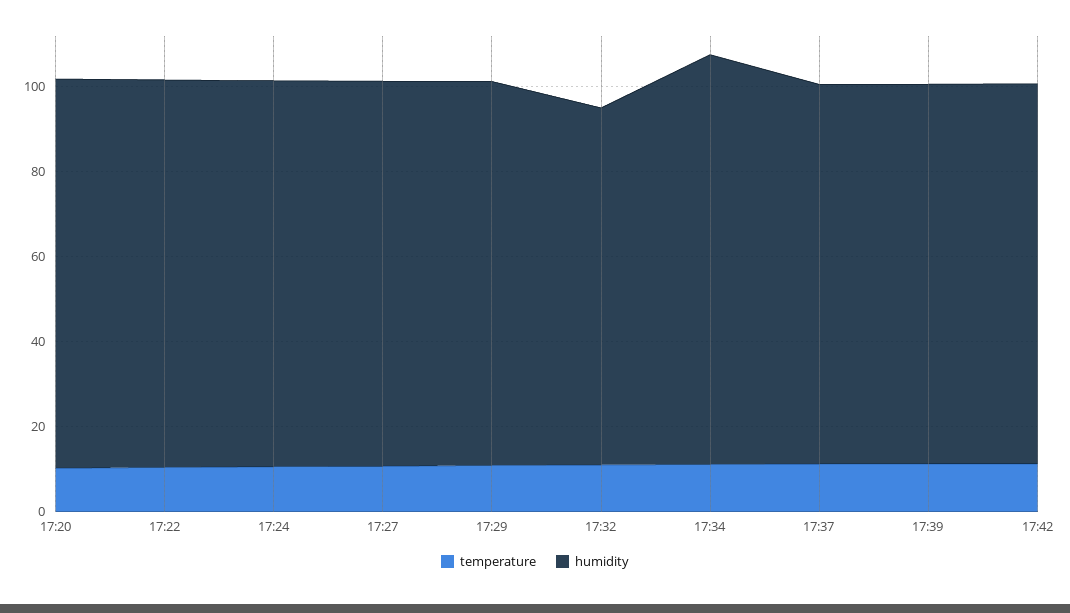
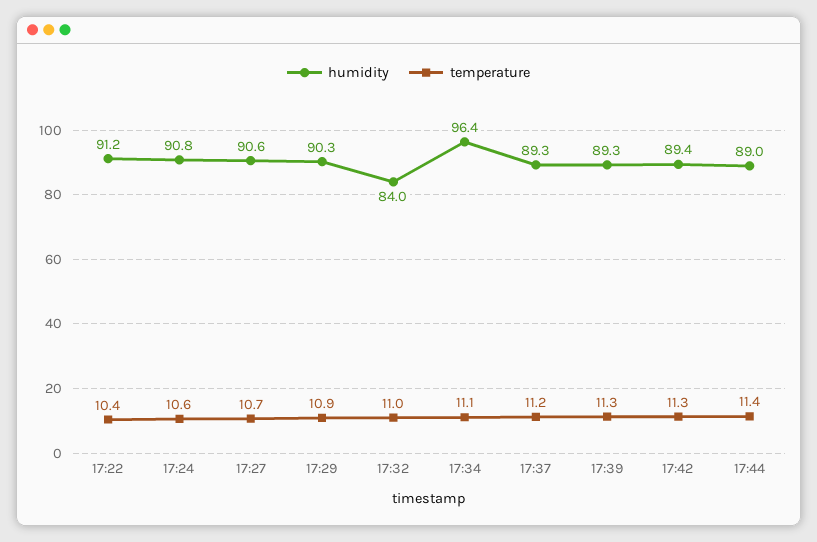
temperature, 17:20: 10 -> none
humidity, 17:20: 90 -> none
humidity, 17:44: none -> 89
temperature, 17:44: none -> 11.4

